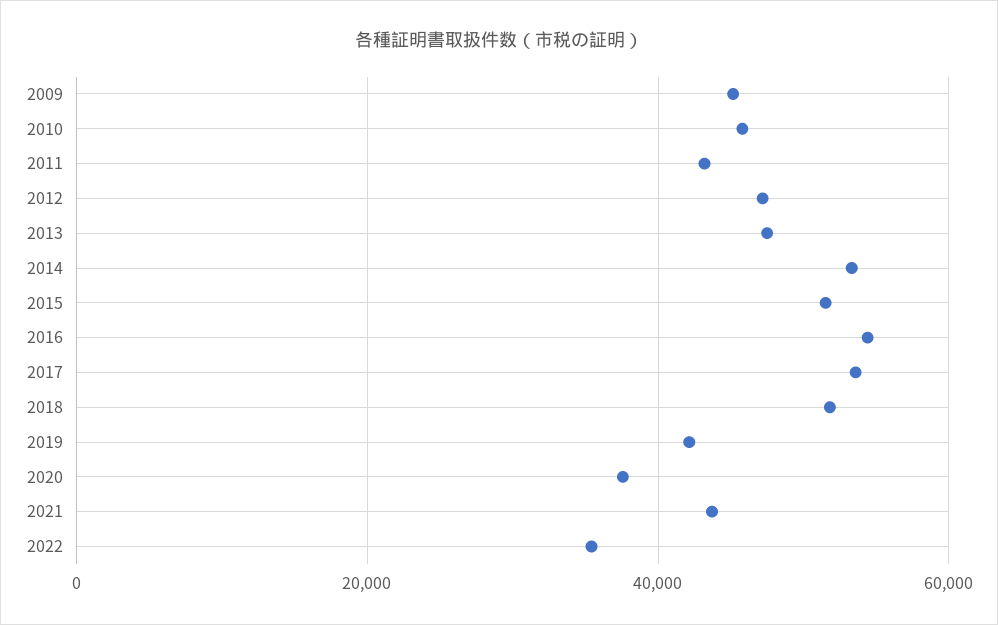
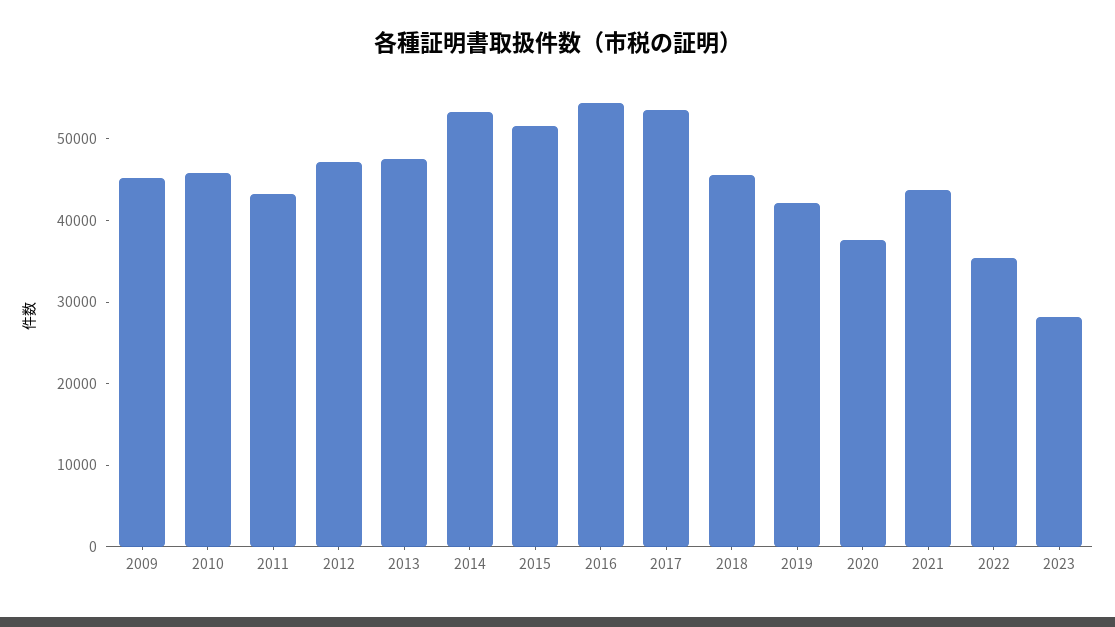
2018: 52000 -> 46000
2023: none -> 28000

